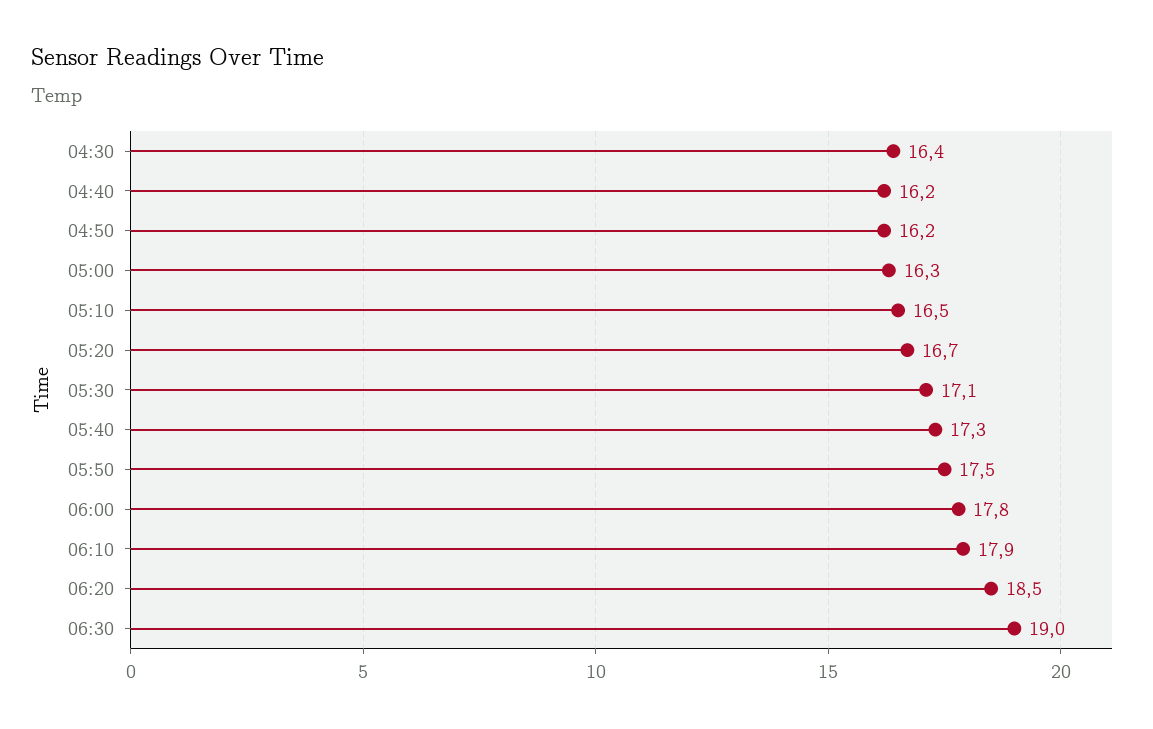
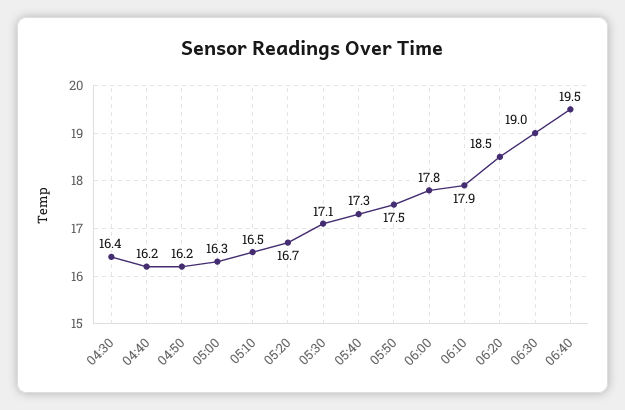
06:40: none -> 19.5

